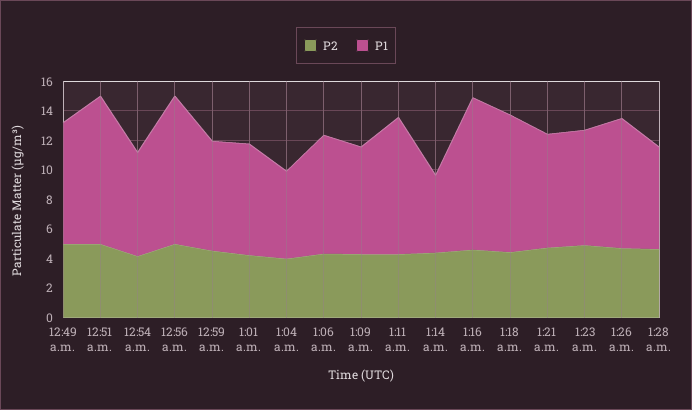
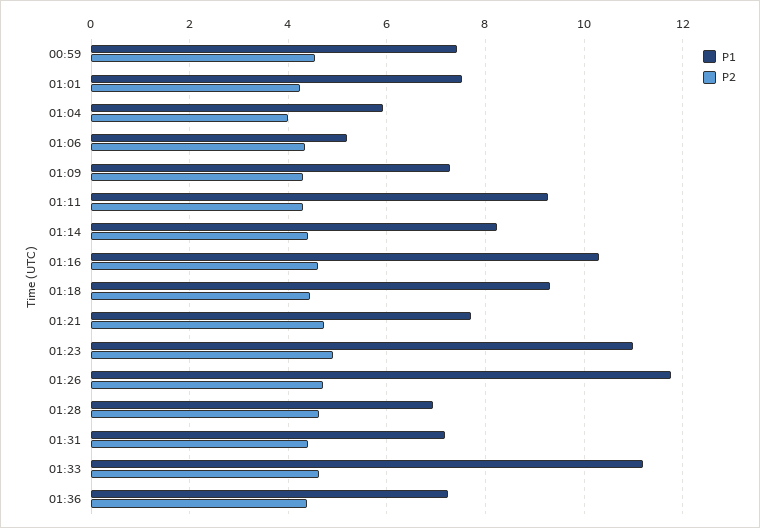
P2, 12:49 a.m.: 5 -> none
P1, 12:49 a.m.: 8 -> none
P2, 12:51 a.m.: 5 -> none
P1, 12:51 a.m.: 10 -> none
P2, 12:54 a.m.: 4 -> none
P1, 12:54 a.m.: 7 -> none
P2, 12:56 a.m.: 5 -> none
P1, 12:56 a.m.: 10 -> none
P1, 1:06 a.m.: 8 -> 5.2
P1, 1:14 a.m.: 5 -> 8.2
P1, 1:23 a.m.: 8 -> 11
P1, 1:26 a.m.: 9 -> 11.8
P1, 01:31: none -> 7.2
P2, 01:31: none -> 4.4
P1, 01:33: none -> 11.2
P2, 01:33: none -> 4.6
P1, 01:36: none -> 7.2
P2, 01:36: none -> 4.4

